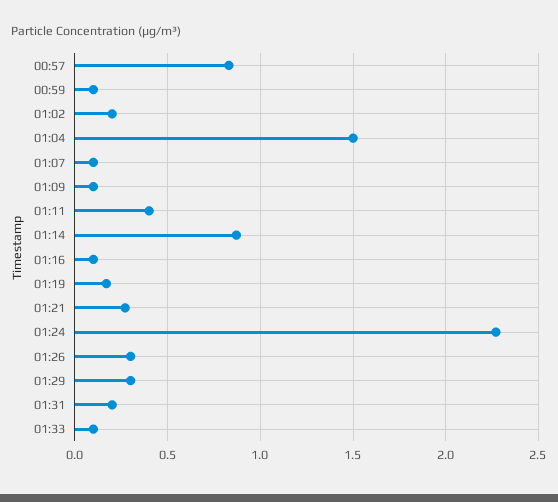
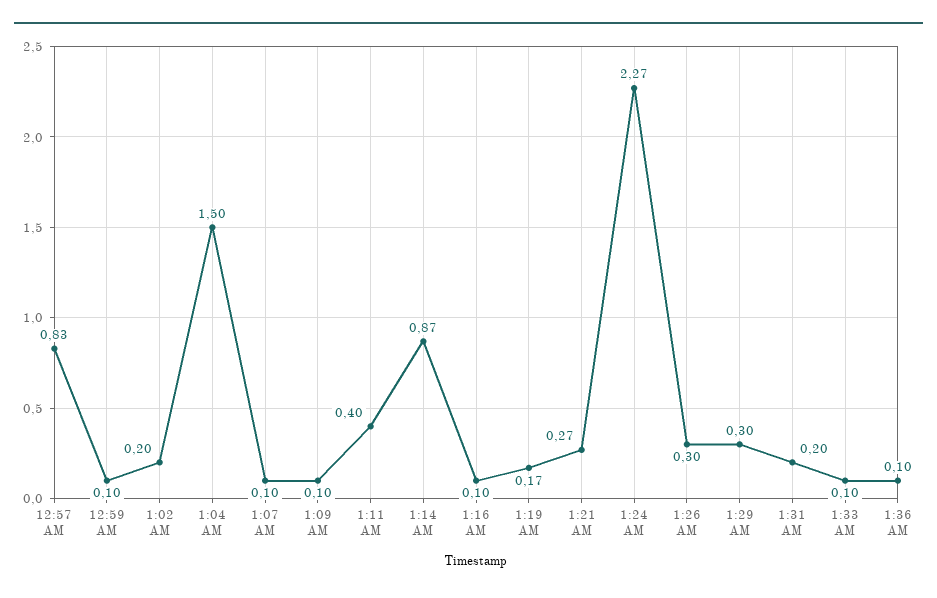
1:36 AM: none -> 0.1

